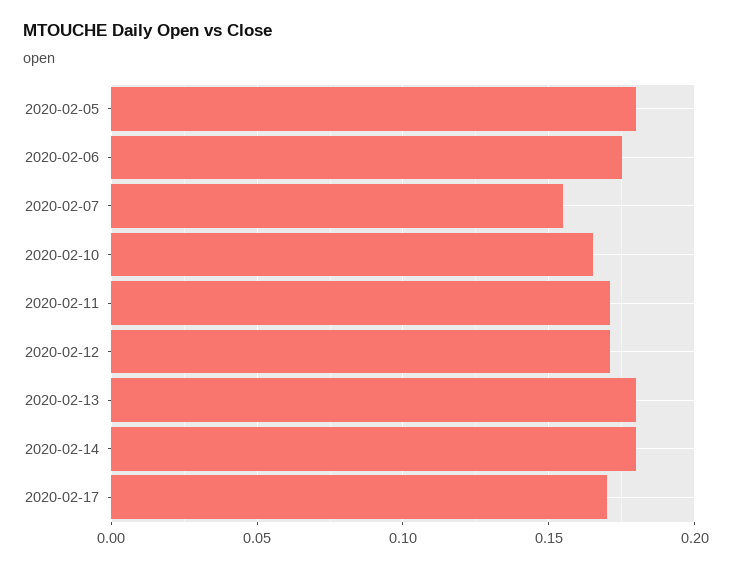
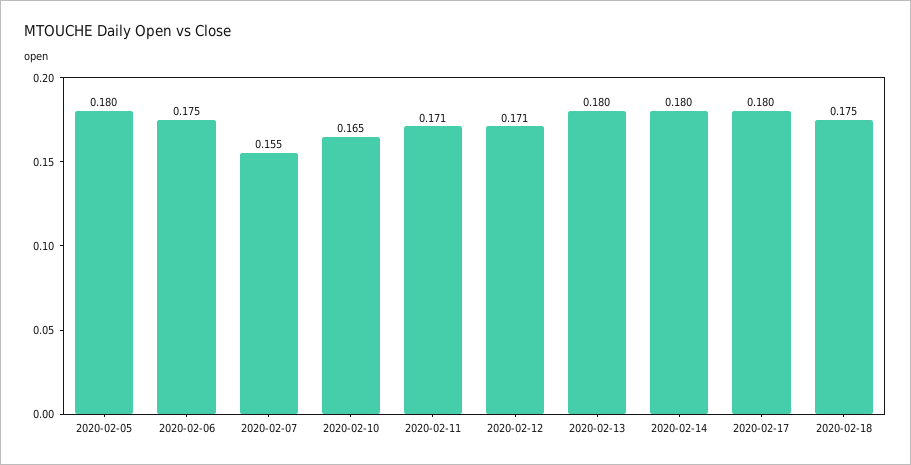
2020-02-17: 0.17 -> 0.18
2020-02-18: none -> 0.175

